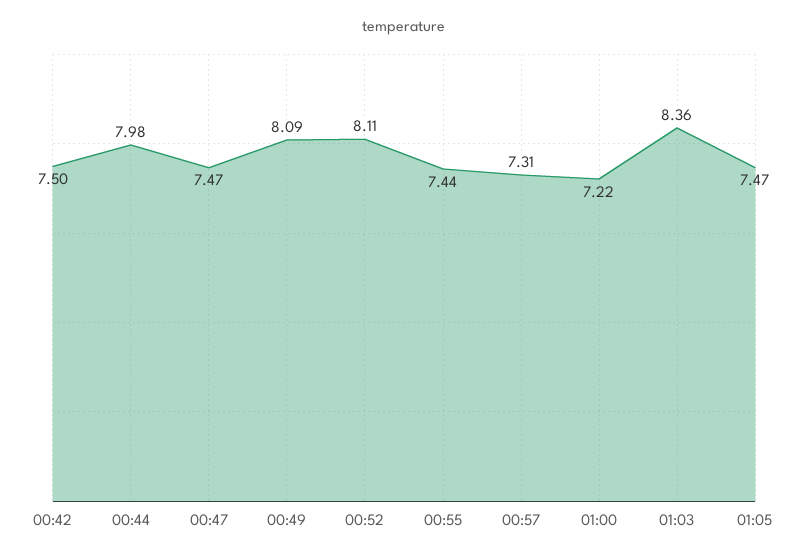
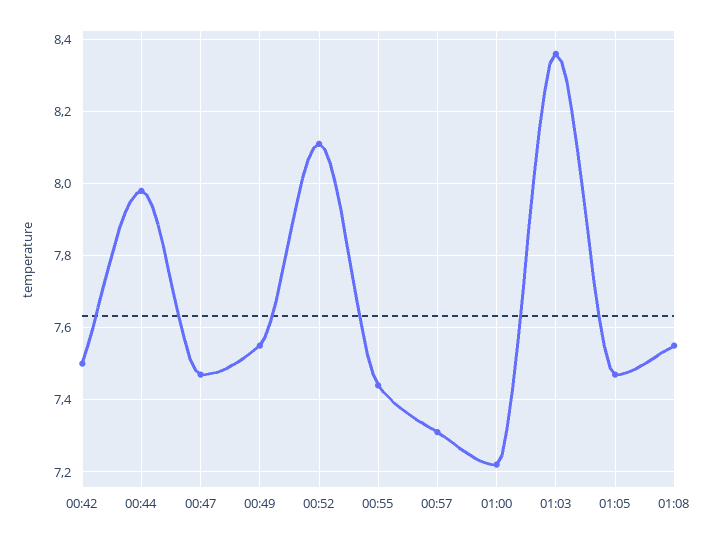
00:49: 8.09 -> 7.55
01:08: none -> 7.55

